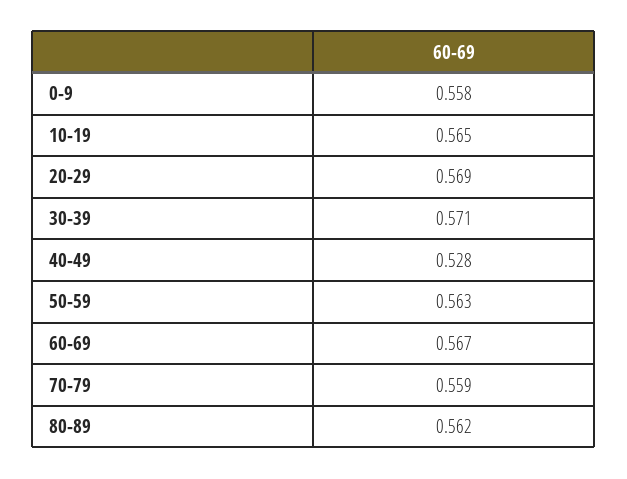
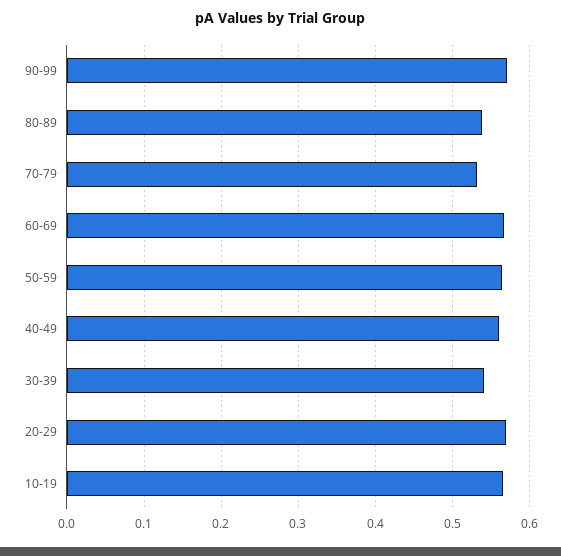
0-9: 0.558 -> none
30-39: 0.571 -> 0.54
40-49: 0.528 -> 0.56
70-79: 0.559 -> 0.53
80-89: 0.562 -> 0.54
90-99: none -> 0.57

